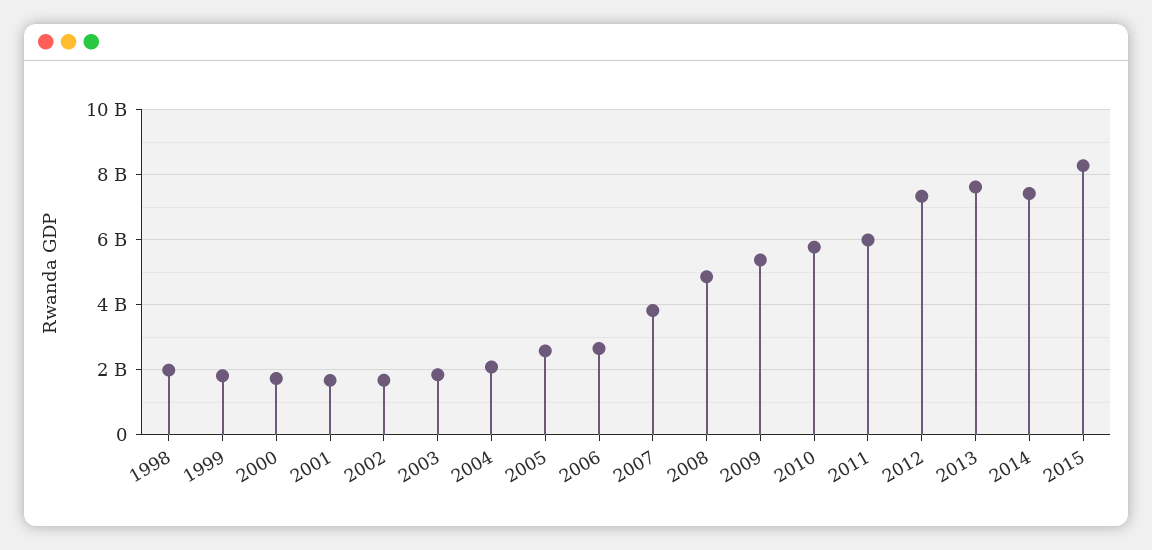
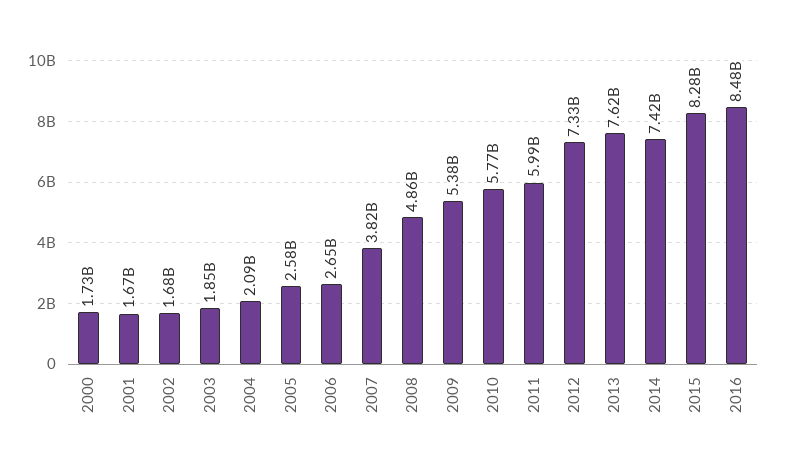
1998: 2000000000 -> none
1999: 1800000000 -> none
2016: none -> 8480000000

